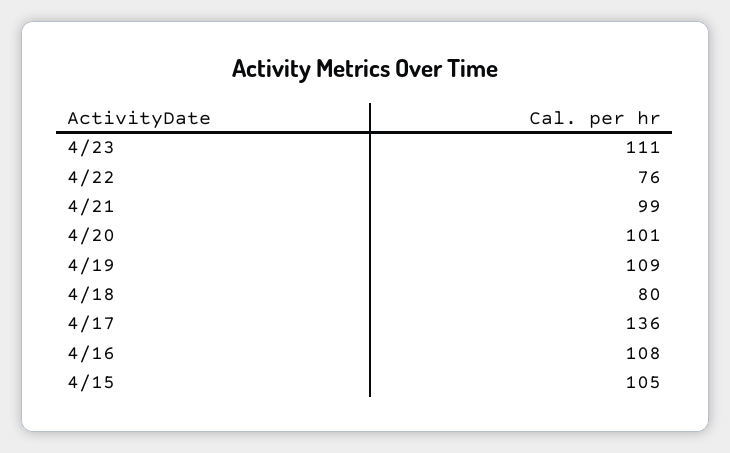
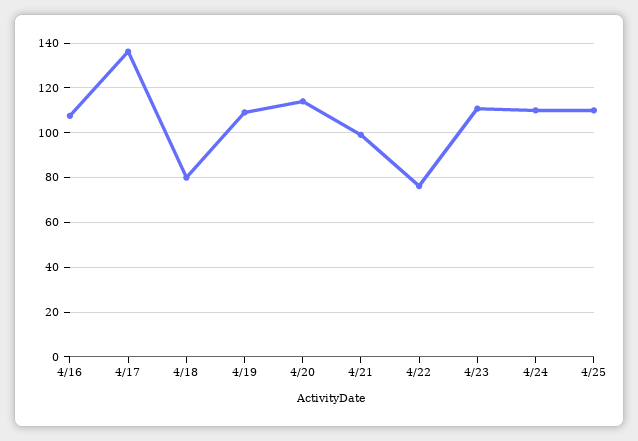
4/20: 101 -> 115
4/15: 105 -> none
4/24: none -> 110
4/25: none -> 110

